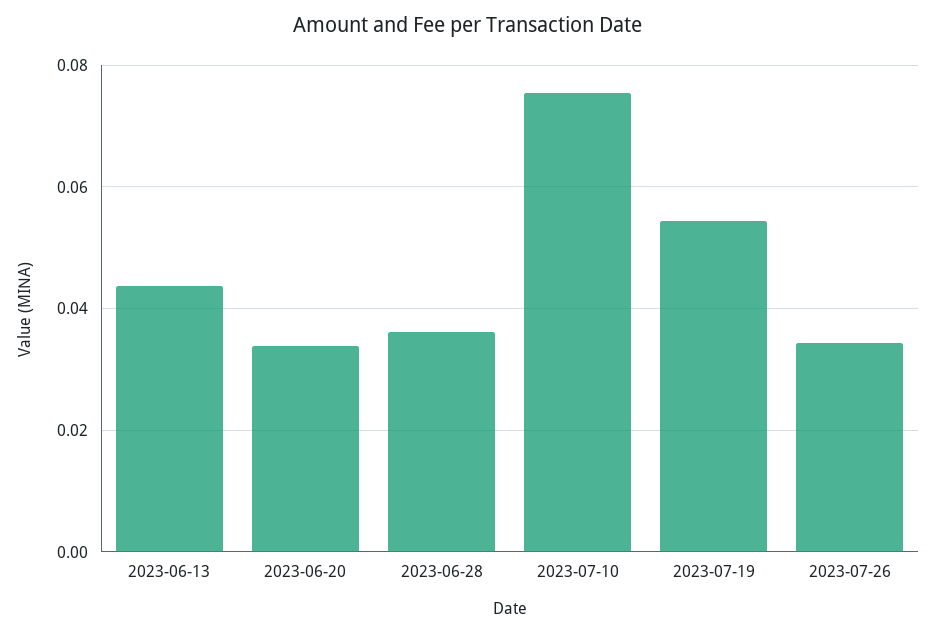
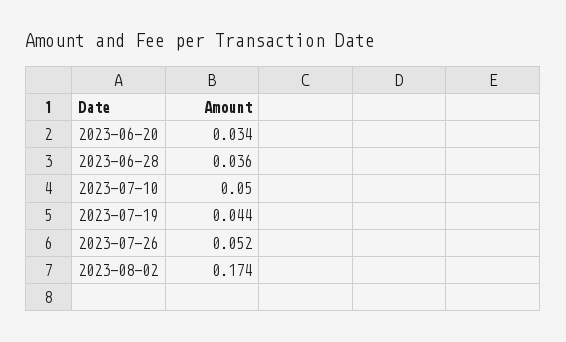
2023-06-13: 0.044 -> none
2023-07-10: 0.076 -> 0.05
2023-07-19: 0.054 -> 0.044
2023-07-26: 0.034 -> 0.052
2023-08-02: none -> 0.174

